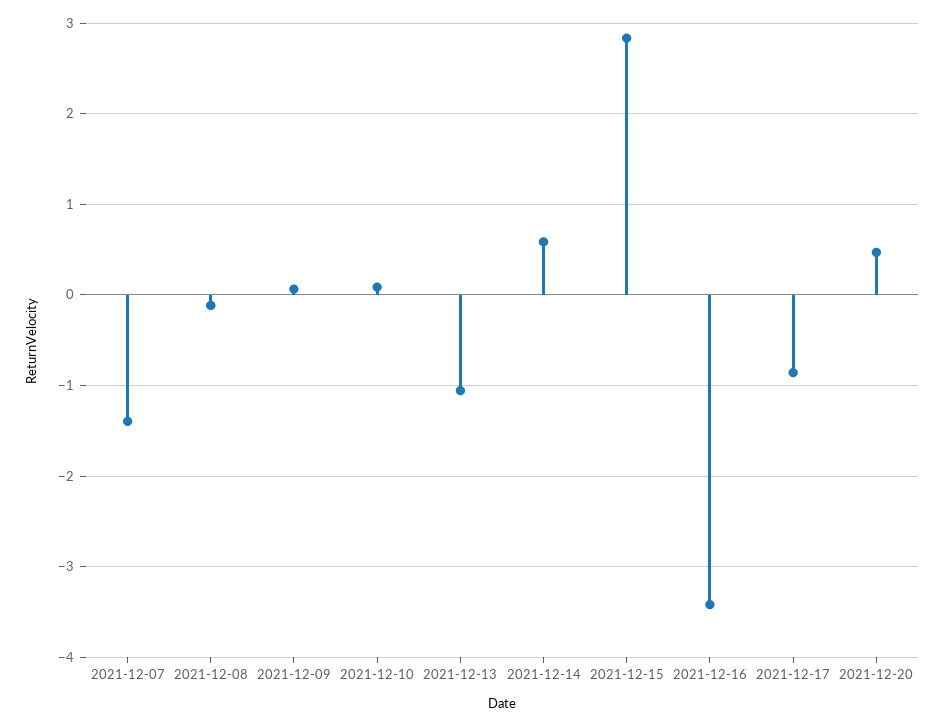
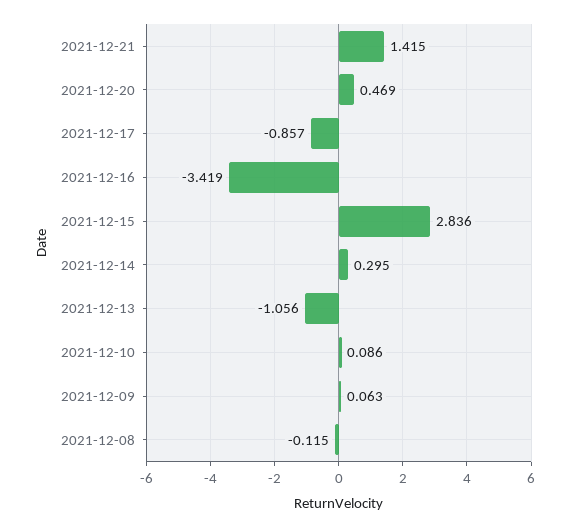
2021-12-07: -1.4 -> none
2021-12-14: 0.6 -> 0.295
2021-12-21: none -> 1.415

